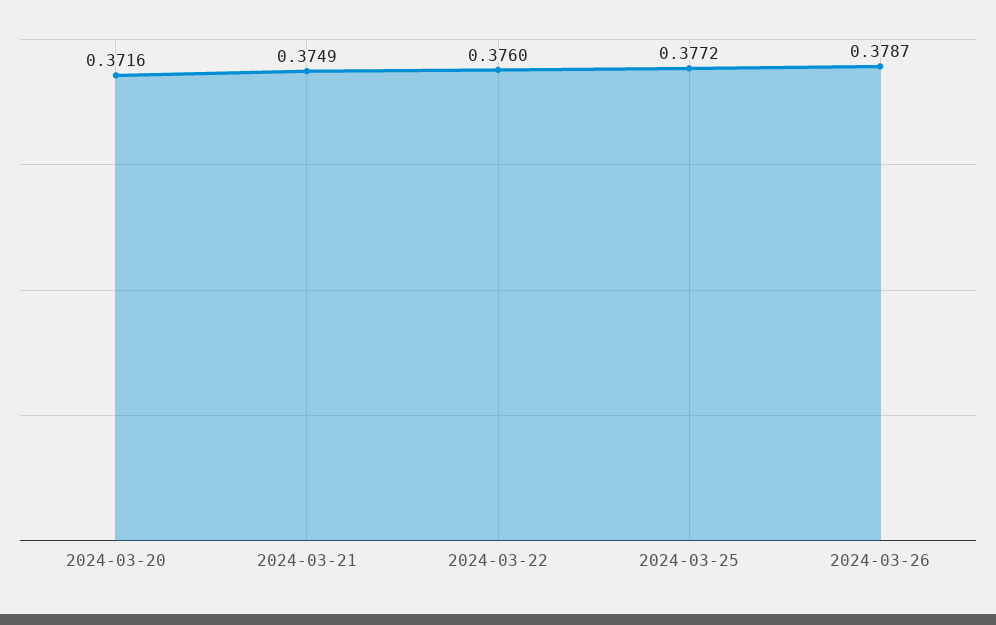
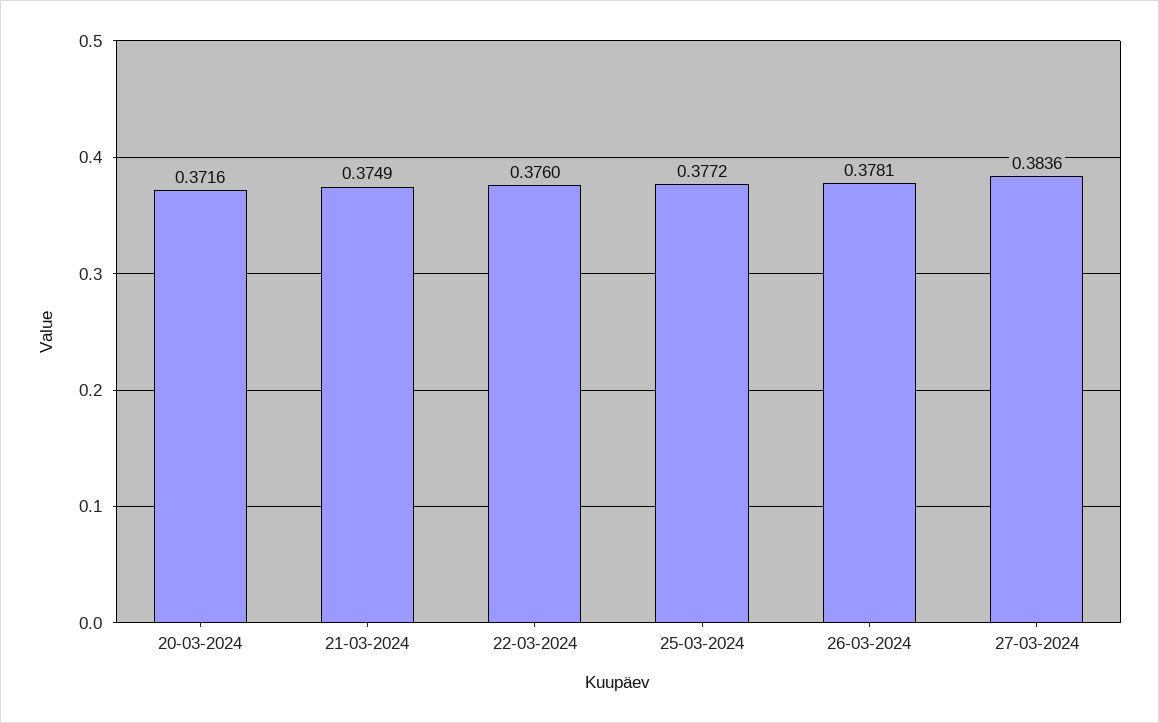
2024-03-26: 0.3787 -> 0.3781
27-03-2024: none -> 0.3836

